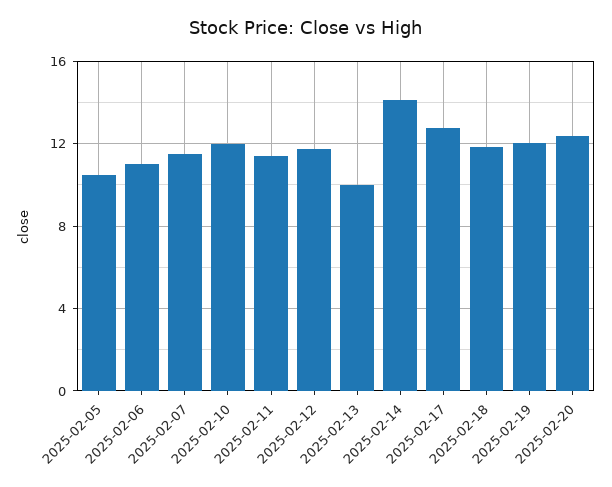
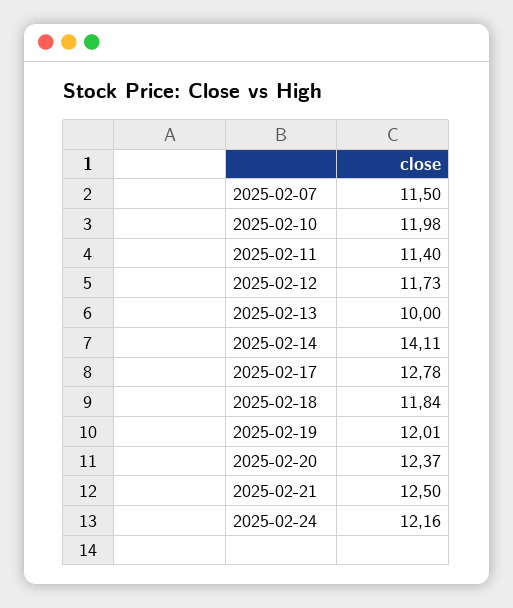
2025-02-05: 10.5 -> none
2025-02-06: 11 -> none
2025-02-21: none -> 12.5
2025-02-24: none -> 12.16

